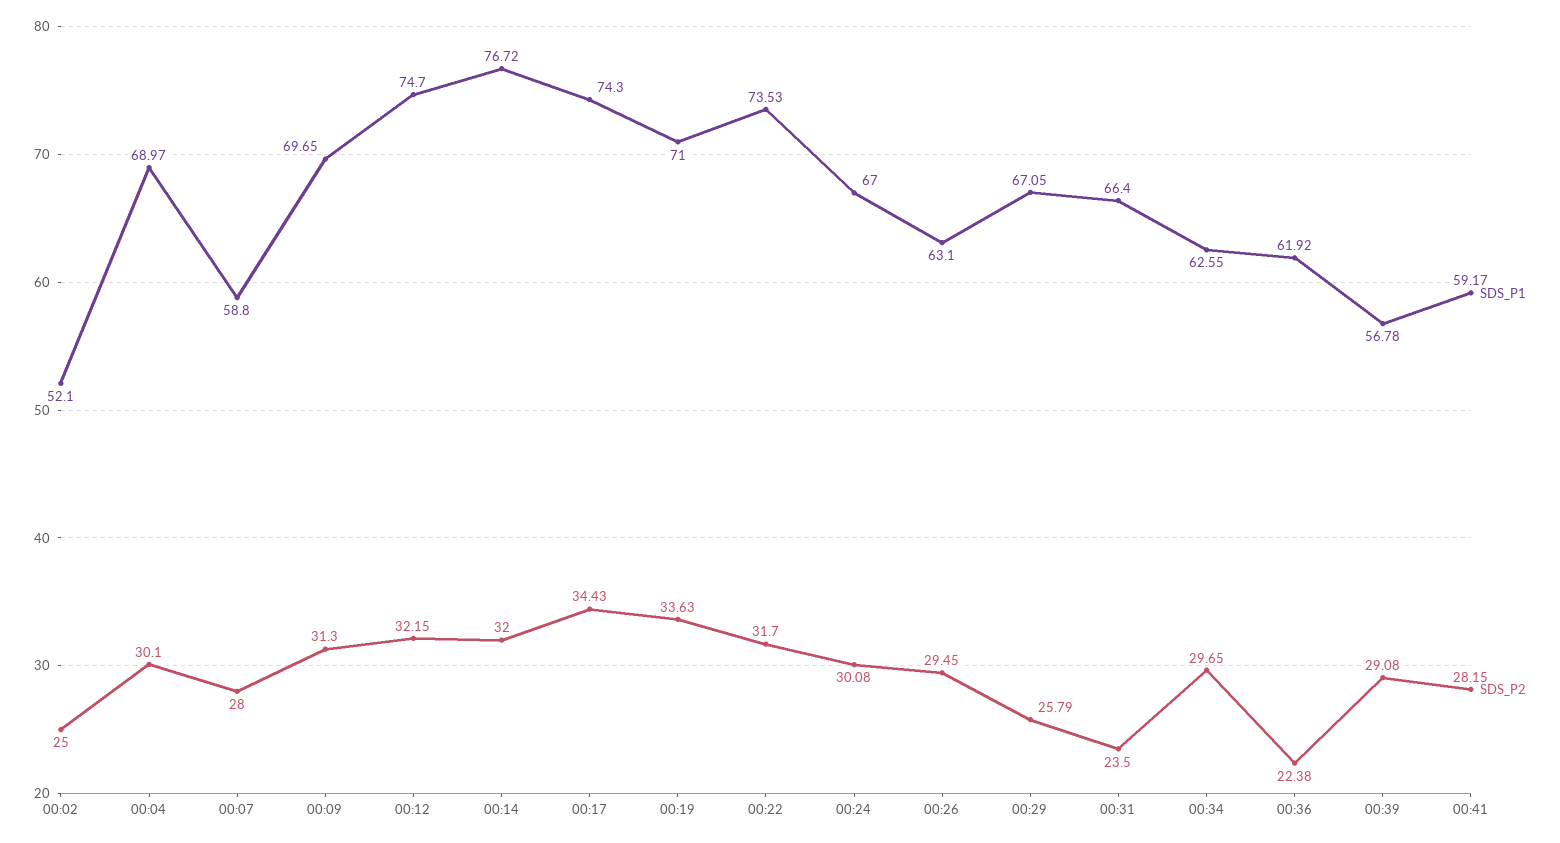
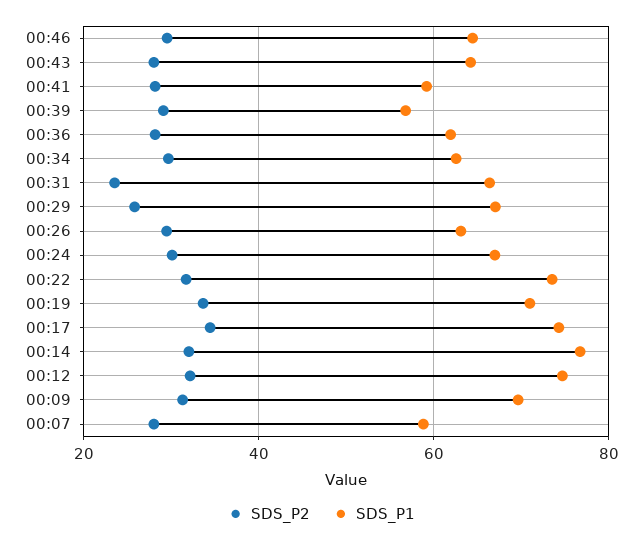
SDS_P1, 00:02: 52.1 -> none
SDS_P2, 00:02: 25 -> none
SDS_P1, 00:04: 68.97 -> none
SDS_P2, 00:04: 30.1 -> none
SDS_P2, 00:36: 22.38 -> 28
SDS_P2, 00:46: none -> 30
SDS_P1, 00:46: none -> 64
SDS_P2, 00:43: none -> 28
SDS_P1, 00:43: none -> 64

